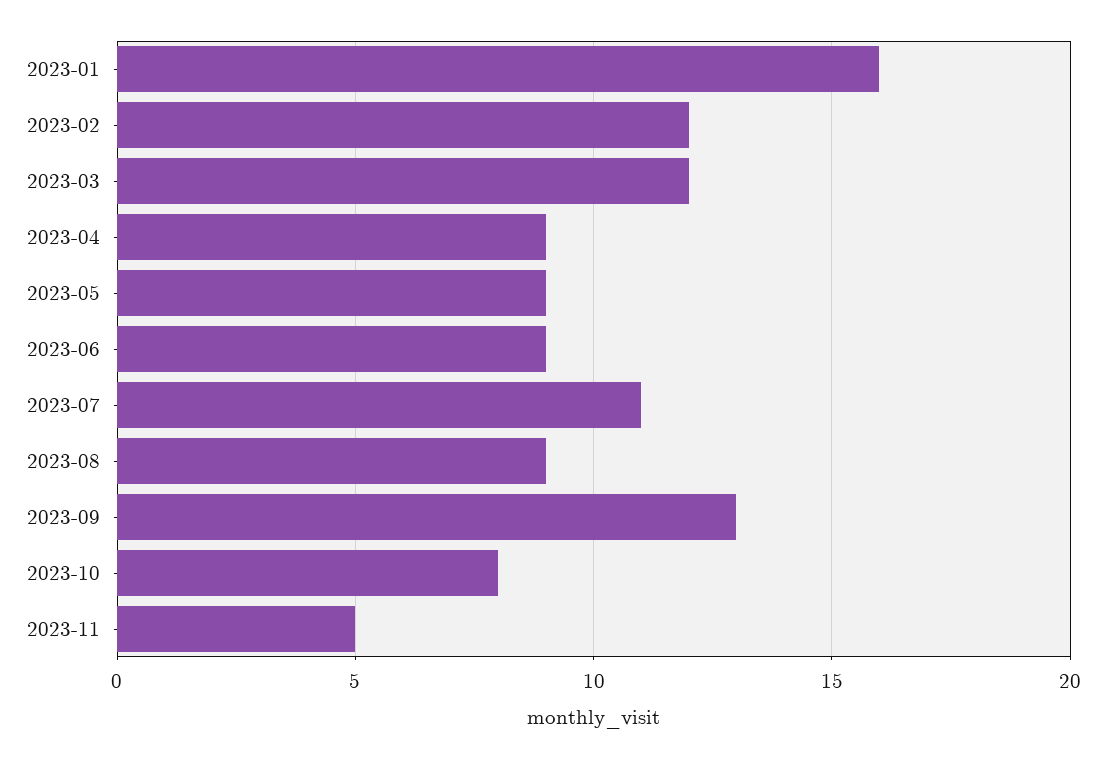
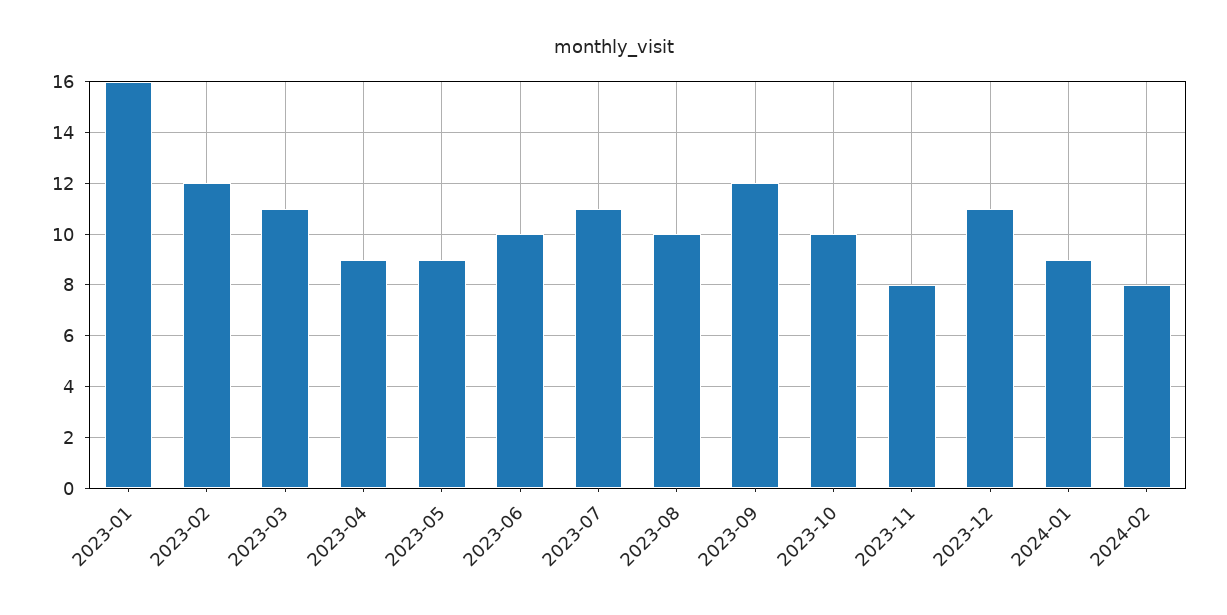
2023-03: 12 -> 11
2023-06: 9 -> 10
2023-08: 9 -> 10
2023-09: 13 -> 12
2023-10: 8 -> 10
2023-11: 5 -> 8
2023-12: none -> 11
2024-01: none -> 9
2024-02: none -> 8

